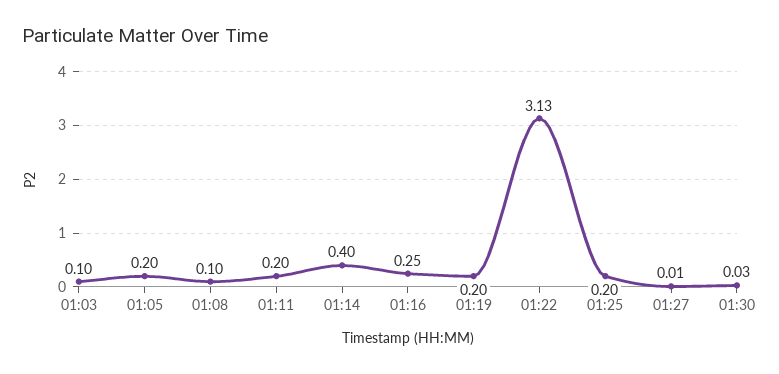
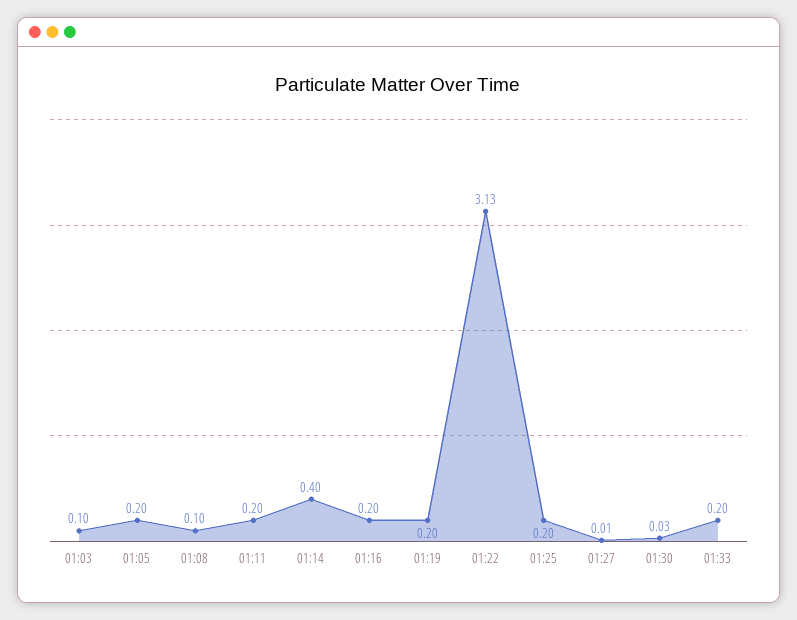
01:16: 0.25 -> 0.2
01:33: none -> 0.2

